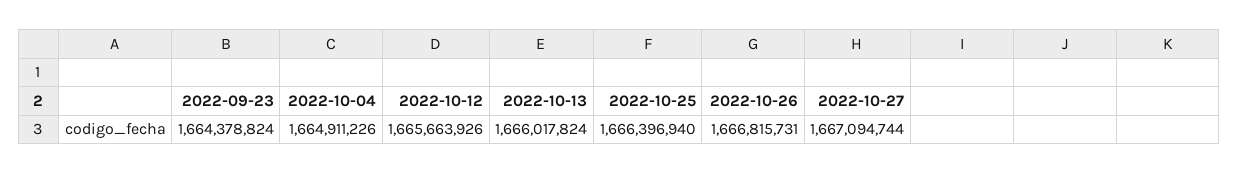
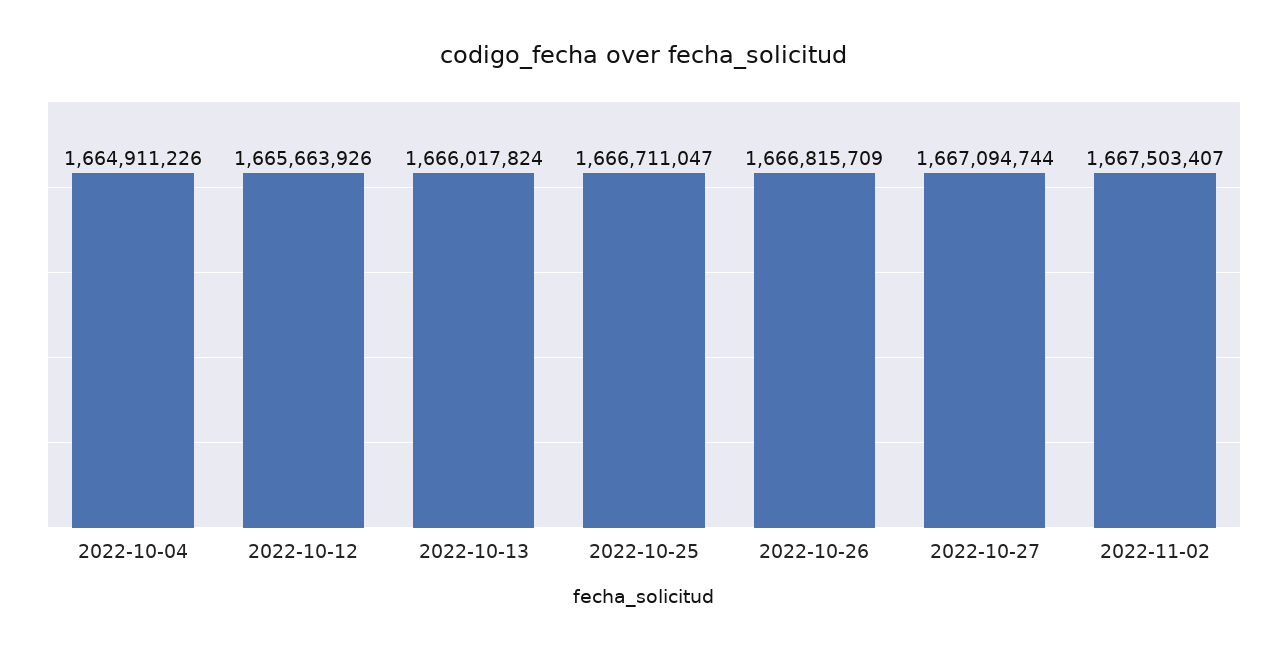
2022-09-23: 1664378824 -> none
2022-10-25: 1666396940 -> 1666711047
2022-10-26: 1666815731 -> 1666815709
2022-11-02: none -> 1667503407

